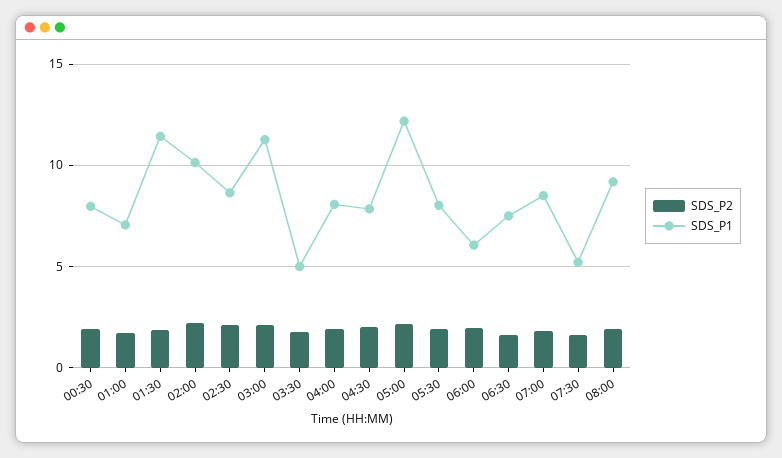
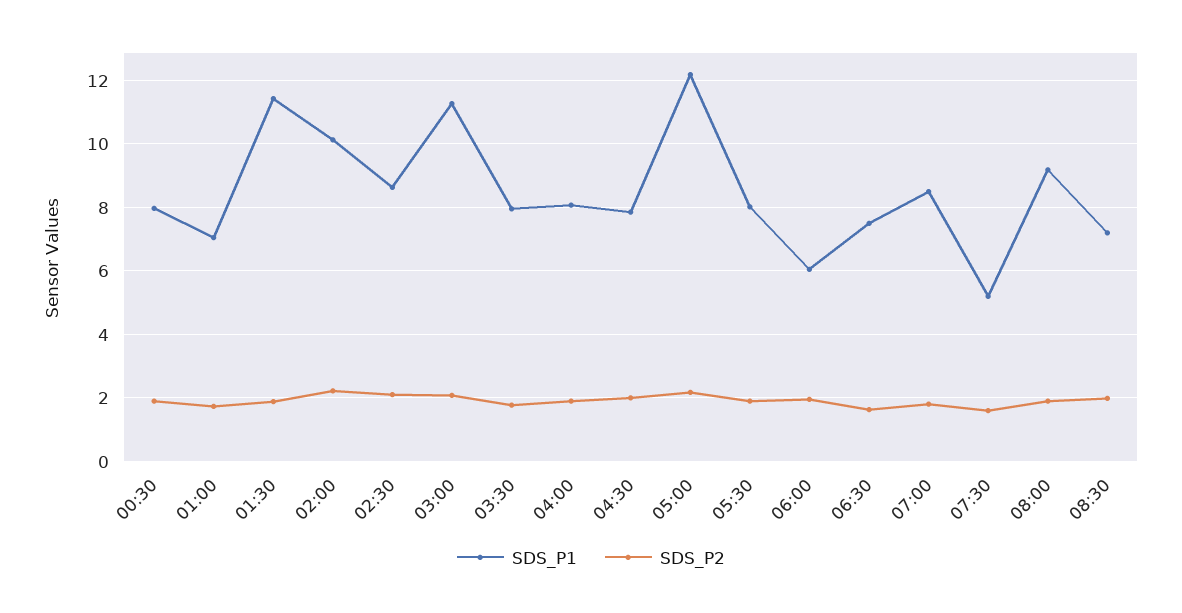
SDS_P1, 03:30: 5 -> 8
SDS_P1, 08:30: none -> 7.2
SDS_P2, 08:30: none -> 2

